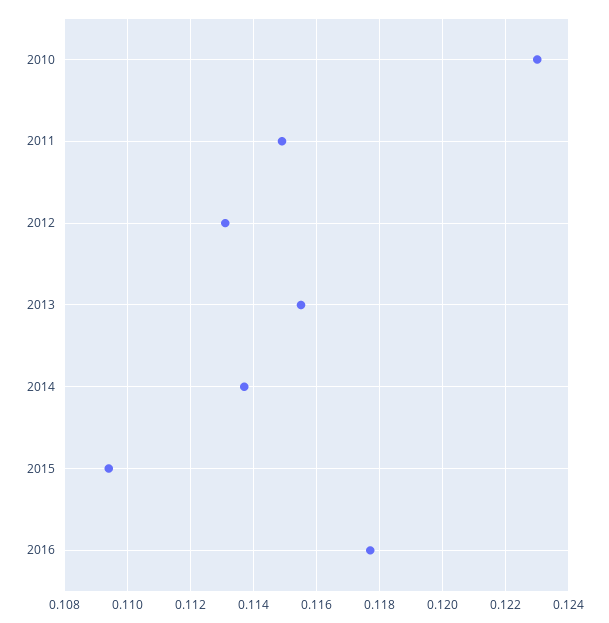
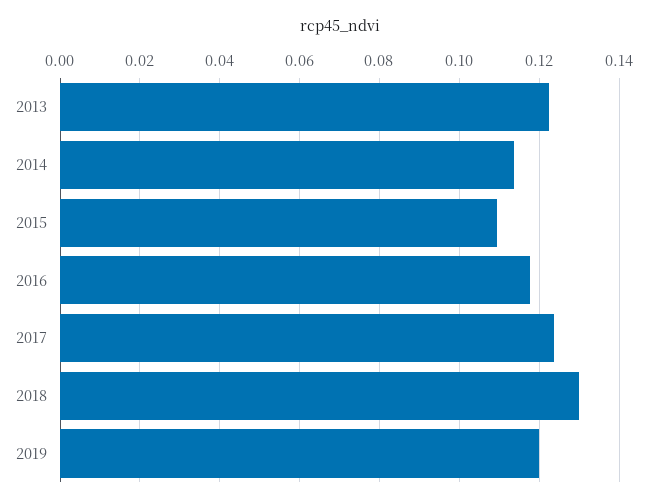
2010: 0.123 -> none
2011: 0.115 -> none
2012: 0.113 -> none
2013: 0.1155 -> 0.122
2017: none -> 0.124
2018: none -> 0.13
2019: none -> 0.12

